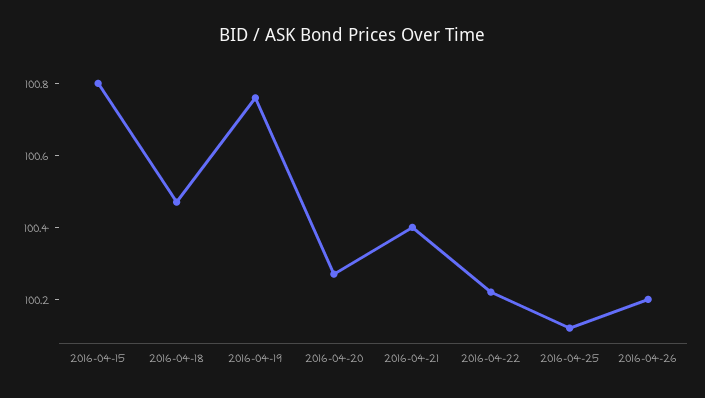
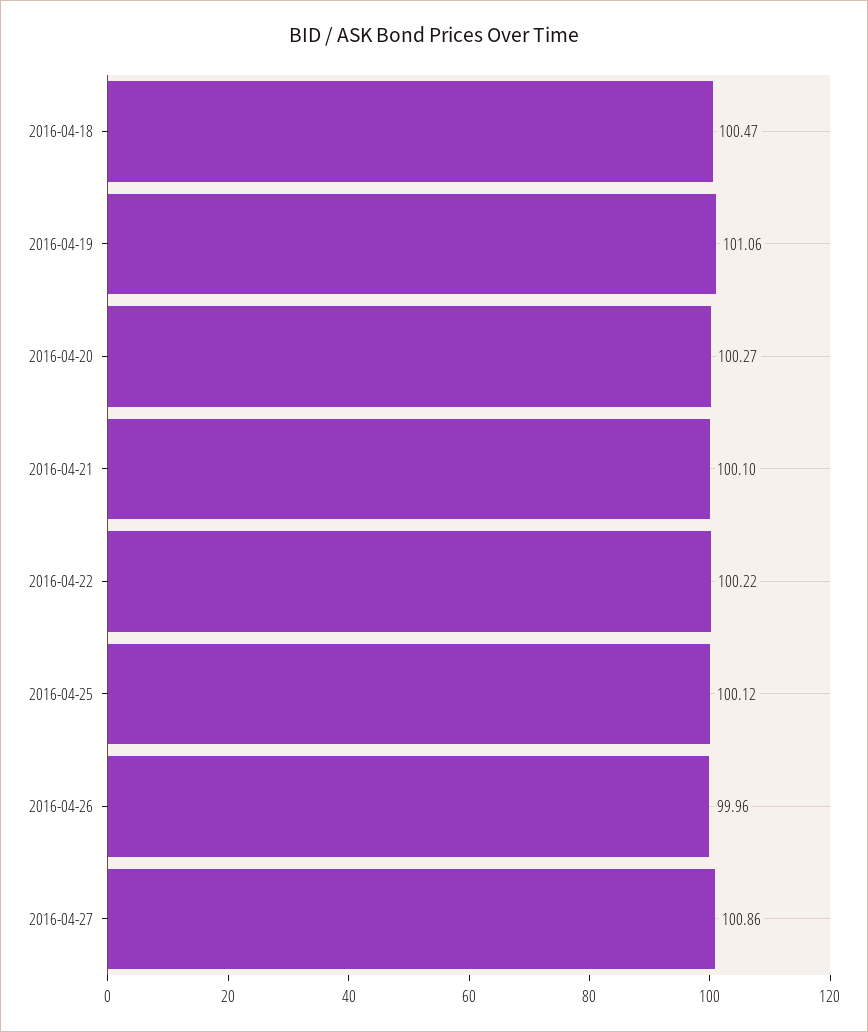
2016-04-15: 100.8 -> none
2016-04-19: 100.75 -> 101.06
2016-04-21: 100.4 -> 100.1
2016-04-26: 100.2 -> 99.96
2016-04-27: none -> 100.86

